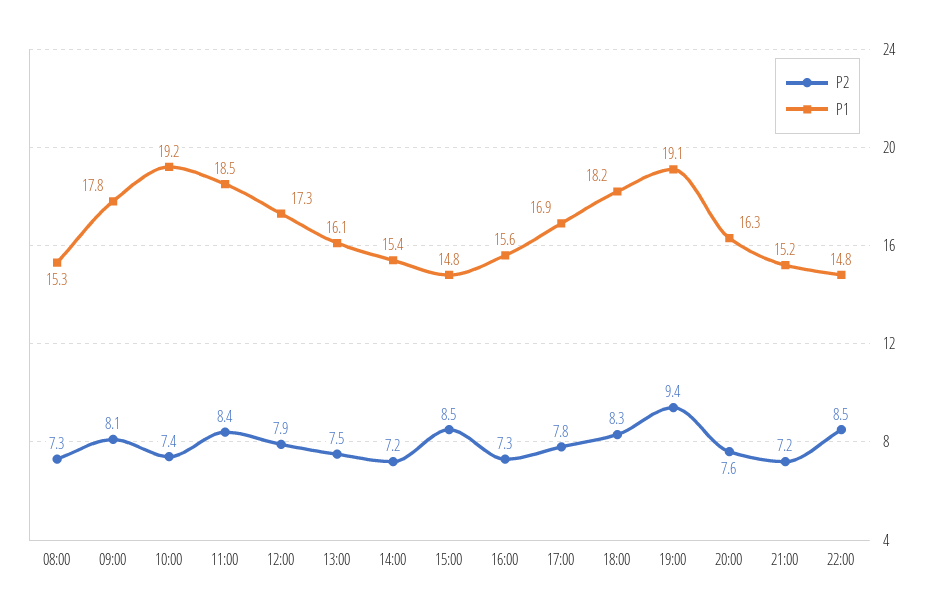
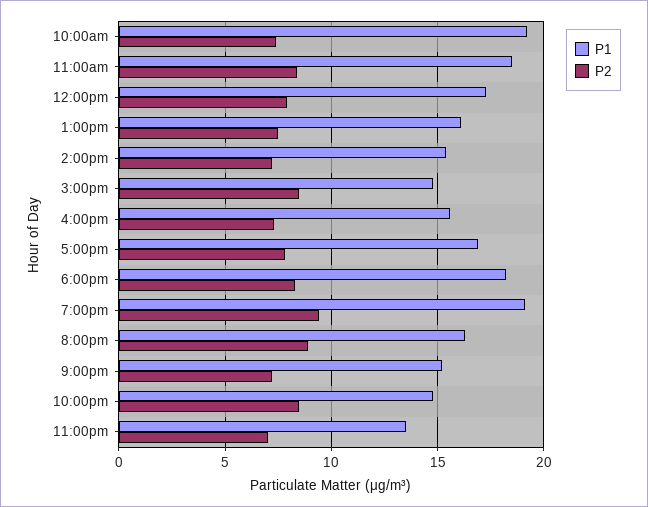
P2, 08:00: 7.3 -> none
P1, 08:00: 15.3 -> none
P2, 09:00: 8.1 -> none
P1, 09:00: 17.8 -> none
P2, 20:00: 7.6 -> 9
P1, 11:00pm: none -> 13.5
P2, 11:00pm: none -> 7

